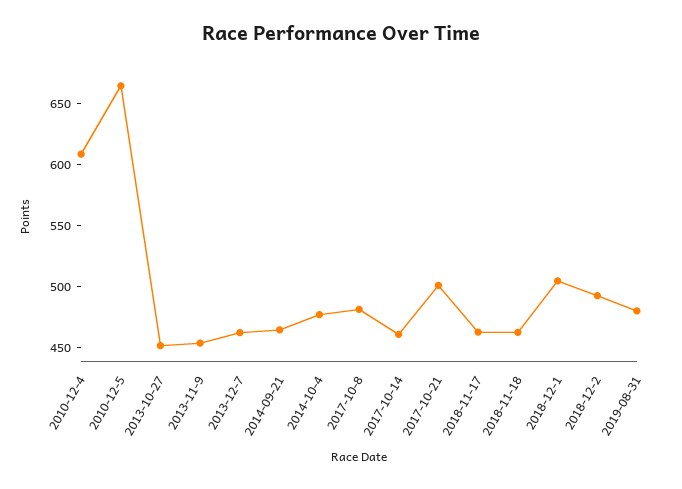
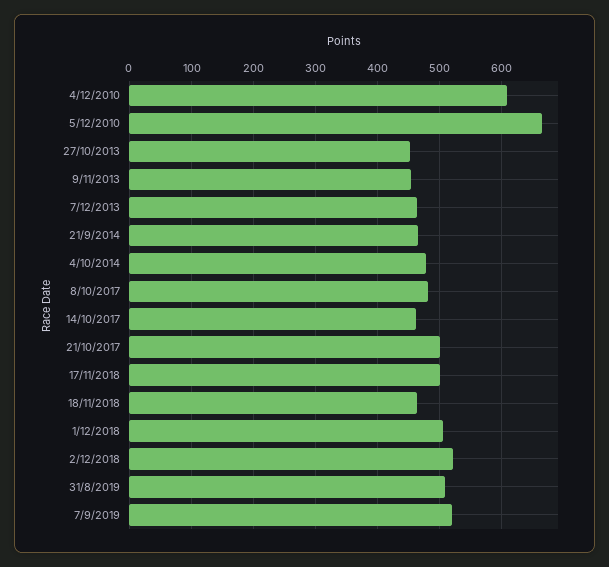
2018-11-17: 460 -> 500
2018-12-2: 490 -> 520
2019-08-31: 480 -> 510
7/9/2019: none -> 520

